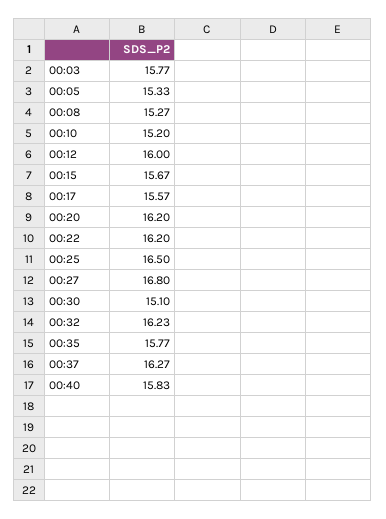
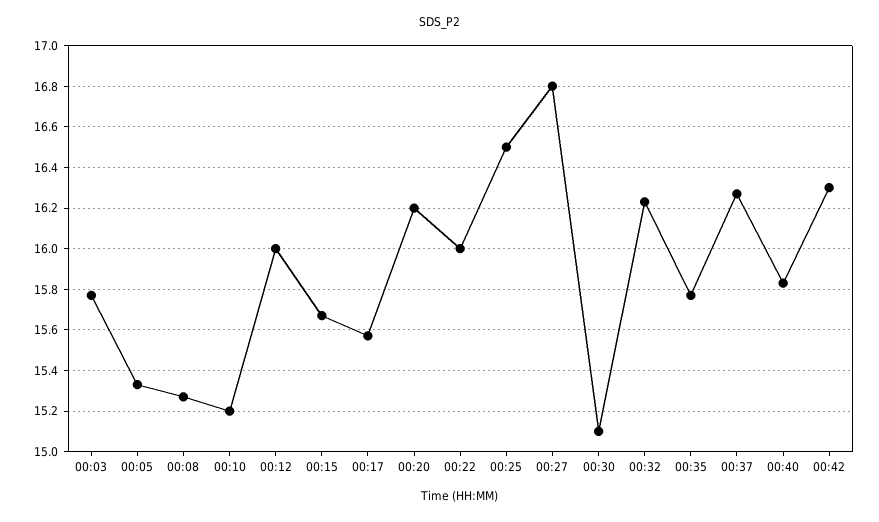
00:22: 16.2 -> 16
00:42: none -> 16.3

